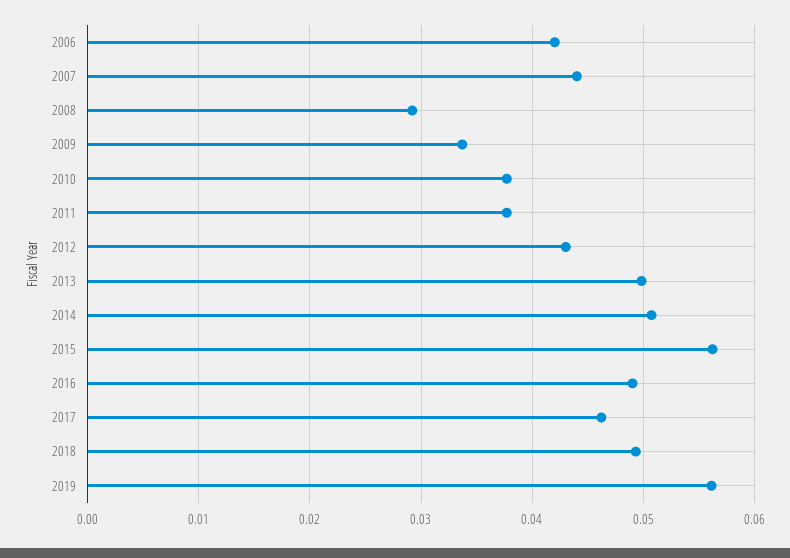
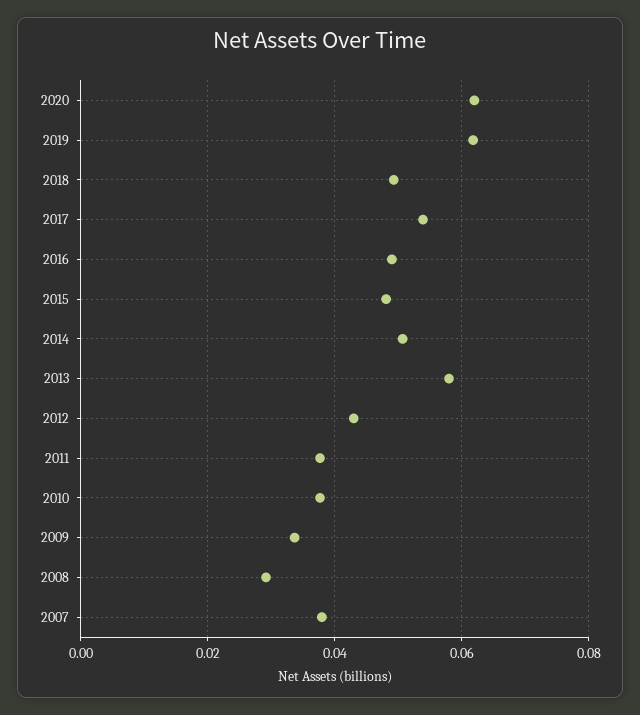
2006: 0.042 -> none
2007: 0.044 -> 0.038
2013: 0.05 -> 0.058
2015: 0.056 -> 0.048
2017: 0.046 -> 0.054
2019: 0.056 -> 0.062
2020: none -> 0.062

